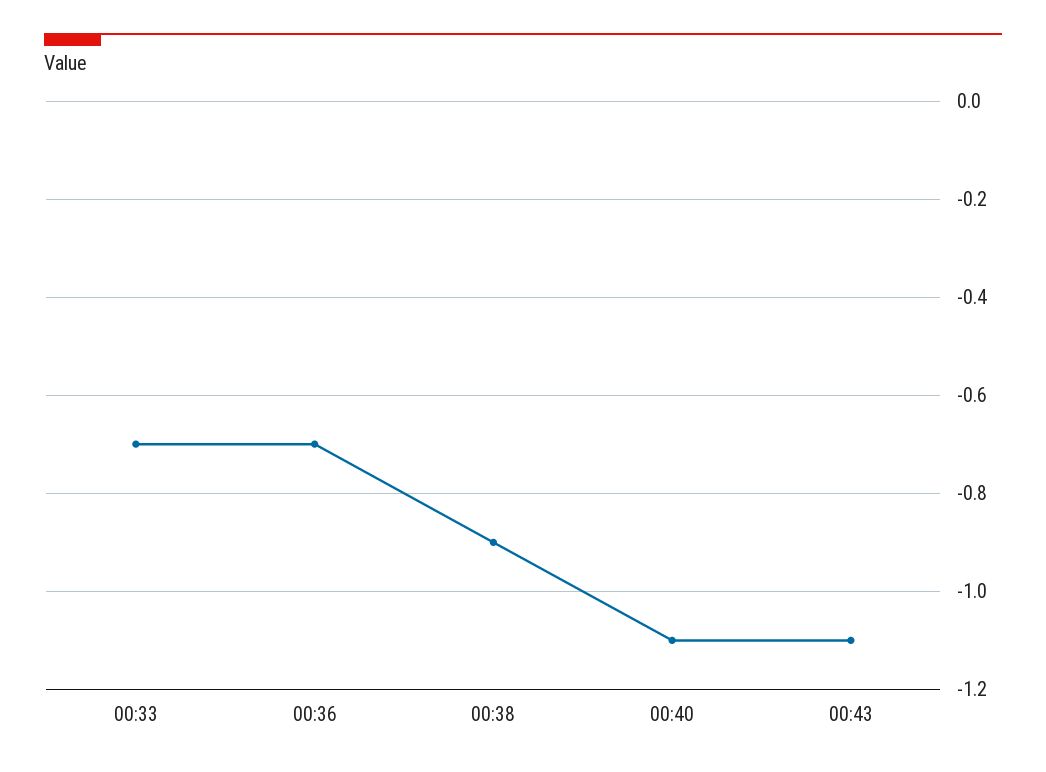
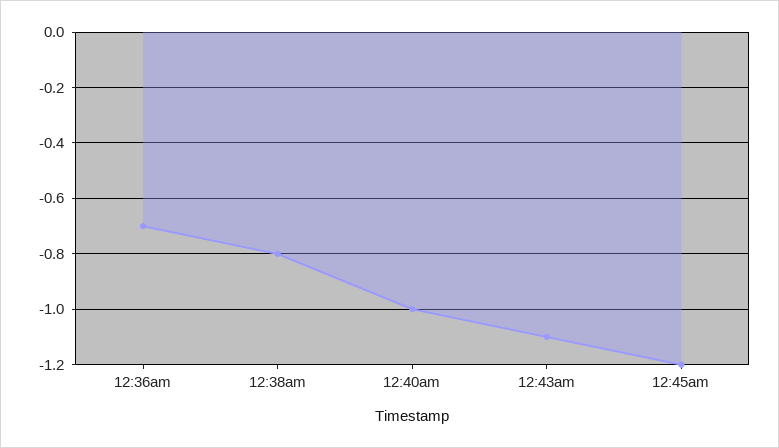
00:33: -0.7 -> none
00:38: -0.9 -> -0.8
00:40: -1.1 -> -1
12:45am: none -> -1.2

